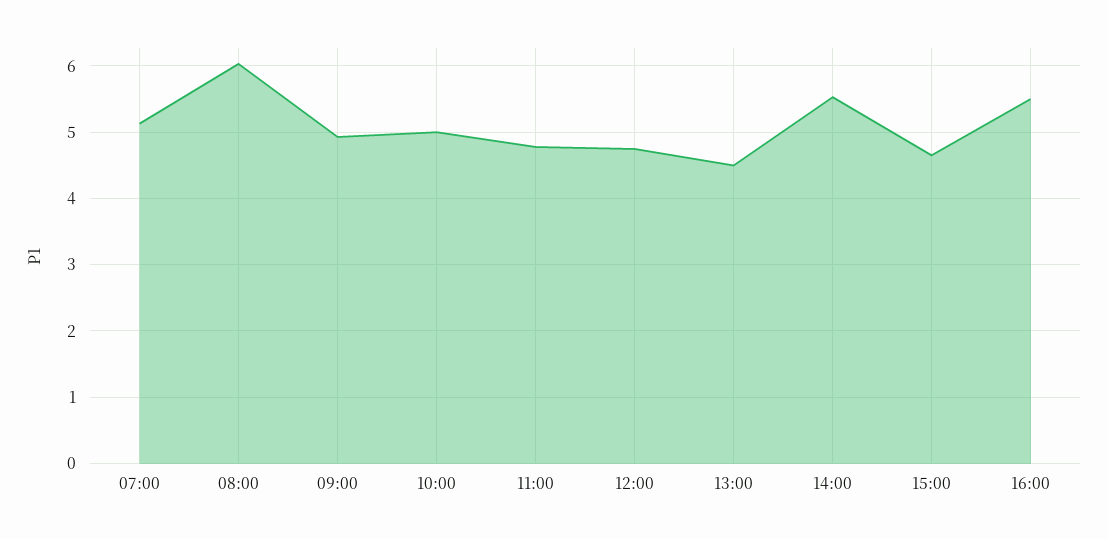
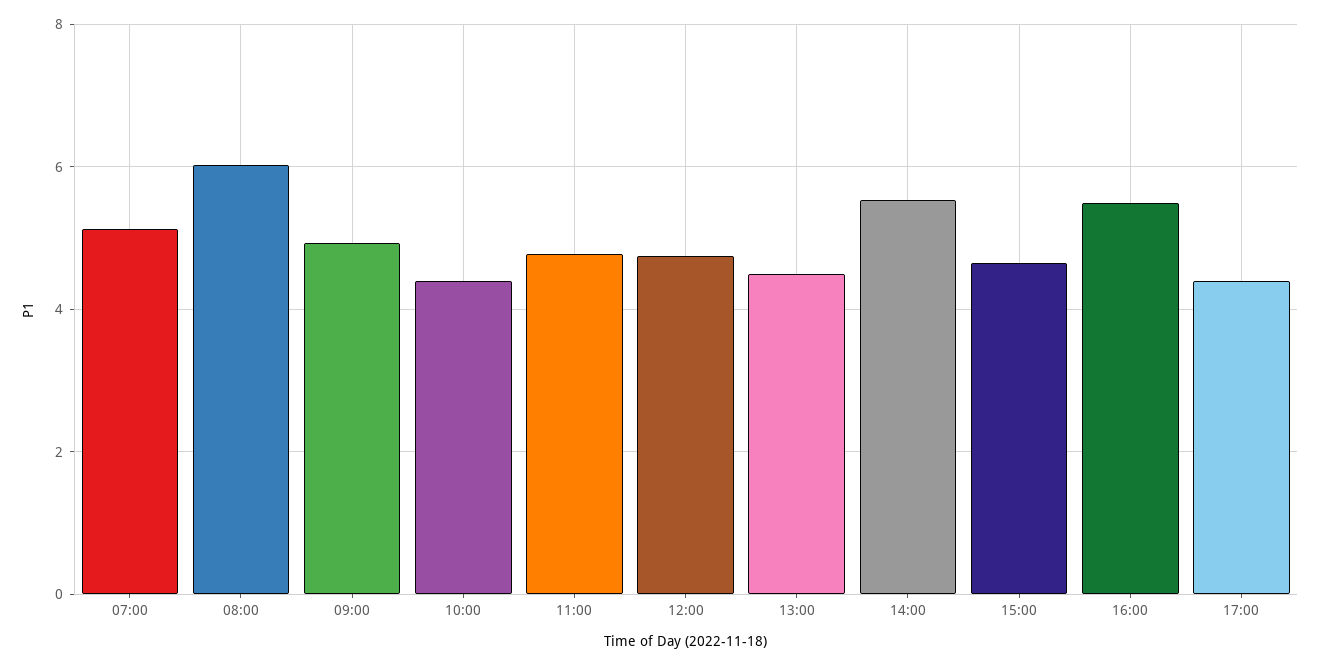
10:00: 5 -> 4.4
17:00: none -> 4.4

